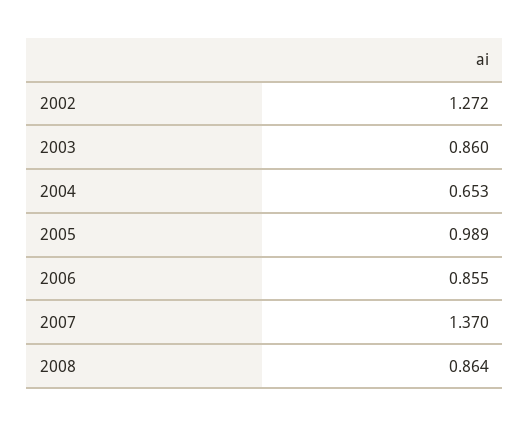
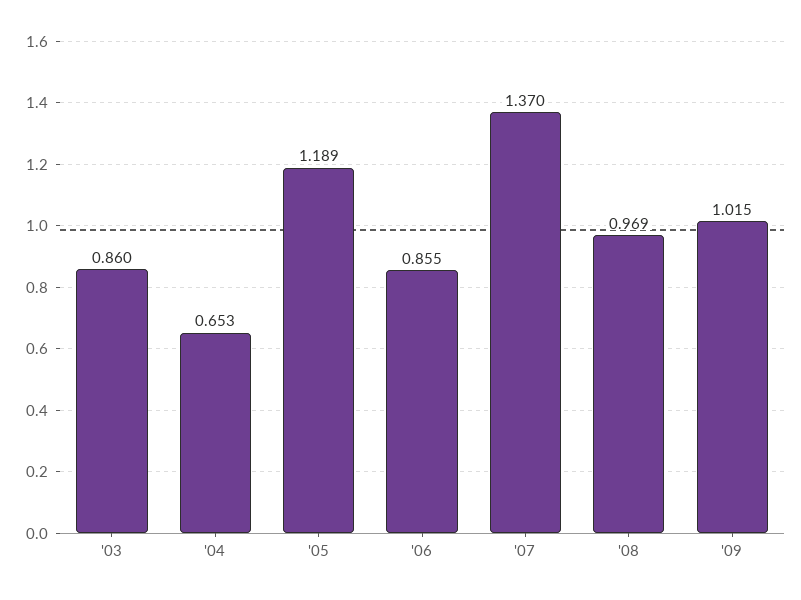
2002: 1.272 -> none
2005: 0.989 -> 1.189
2008: 0.864 -> 0.969
'09: none -> 1.015

